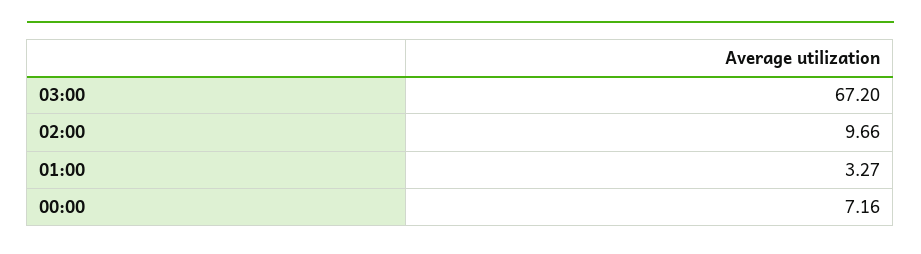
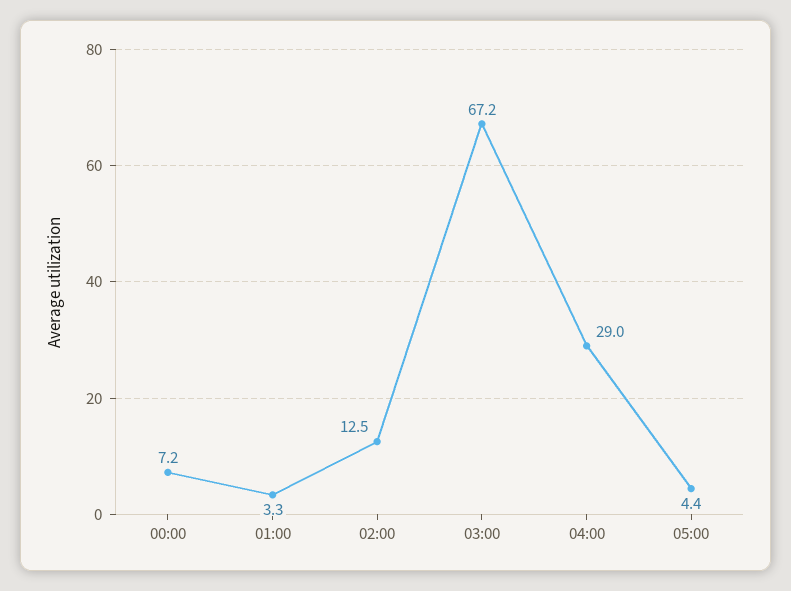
02:00: 9.66 -> 12.5
04:00: none -> 29
05:00: none -> 4.4

